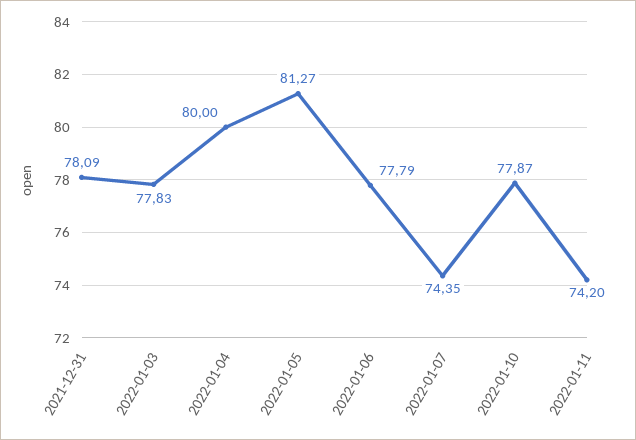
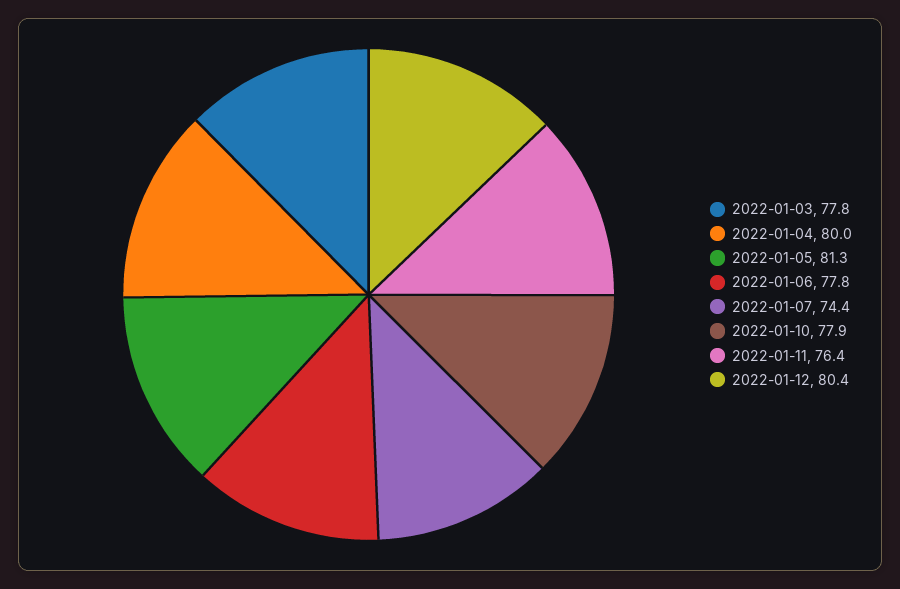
2021-12-31: 78.09 -> none
2022-01-11: 74.2 -> 76.4
2022-01-12: none -> 80.4

